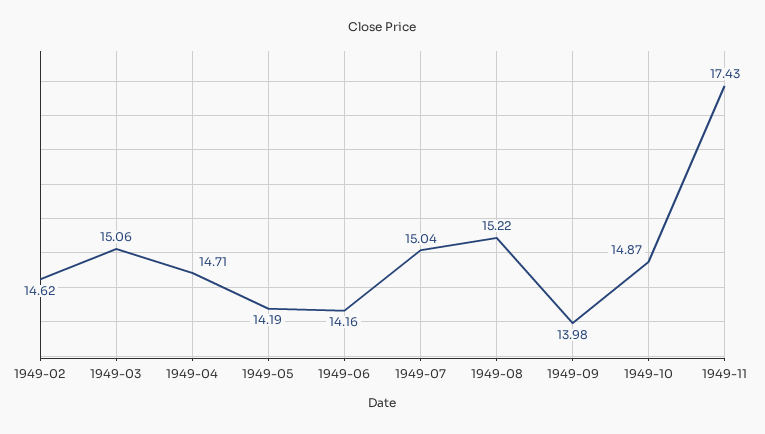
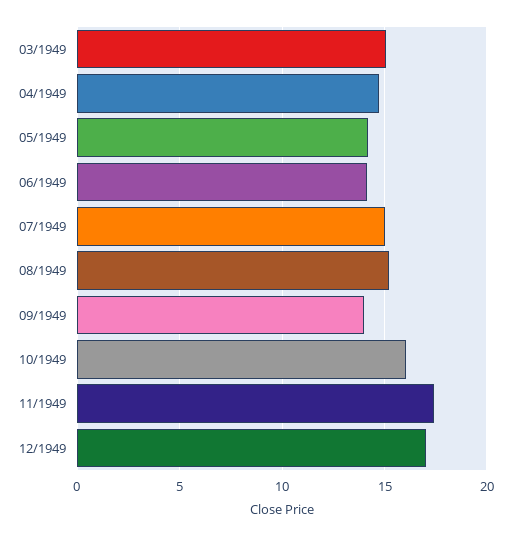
1949-02: 14.62 -> none
1949-10: 14.87 -> 16
12/1949: none -> 17

